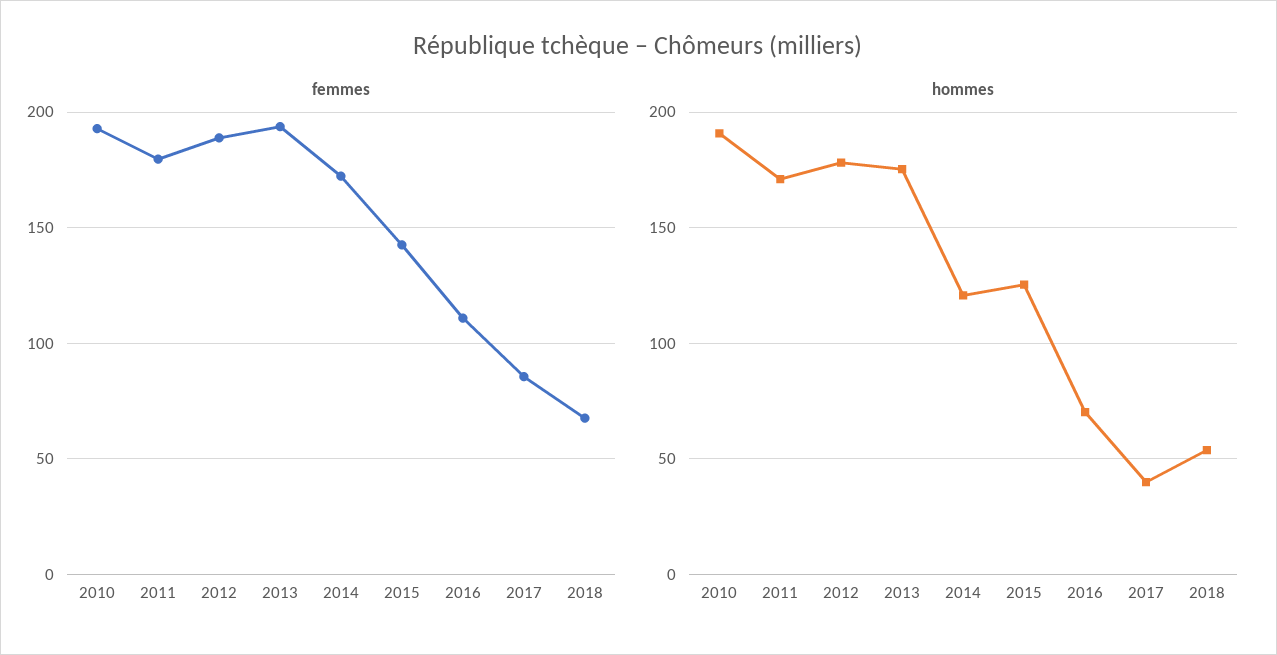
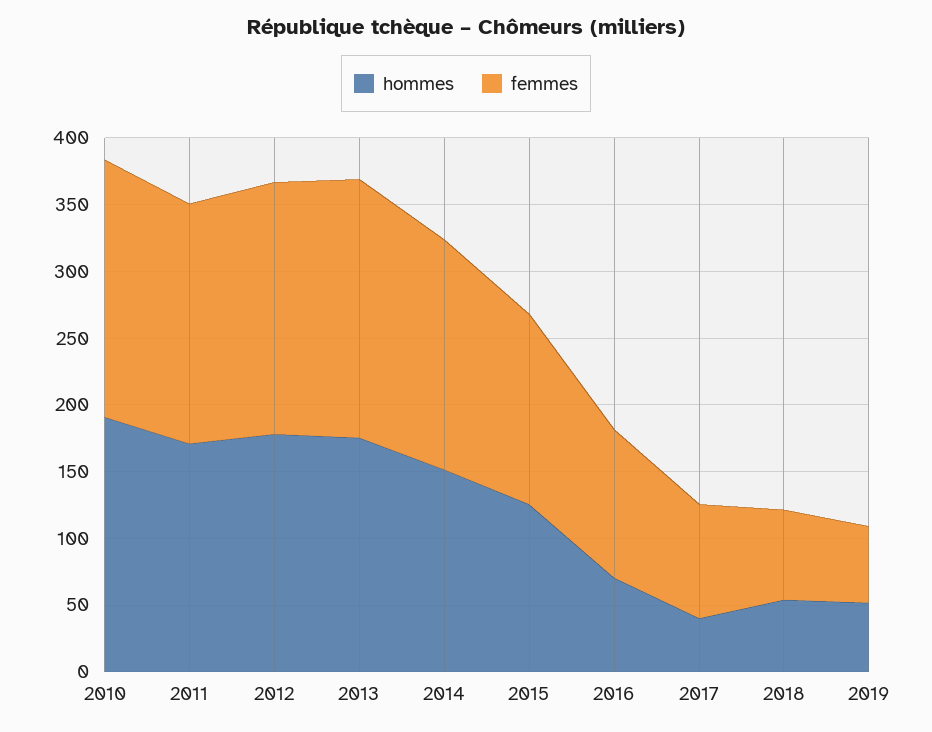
hommes, 2014: 120 -> 150
hommes, 2019: none -> 50
femmes, 2019: none -> 60

